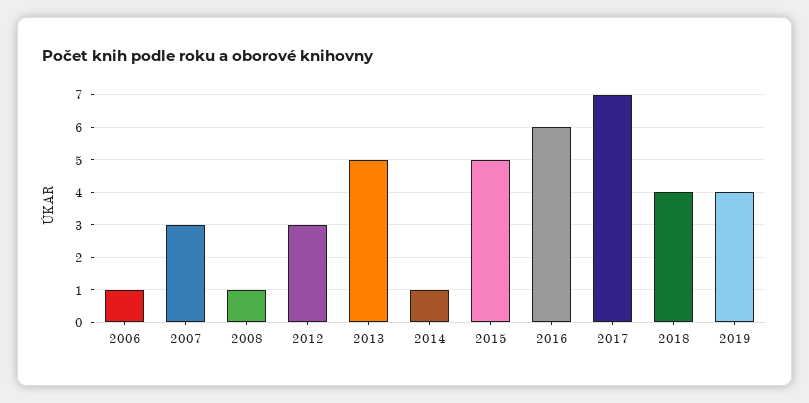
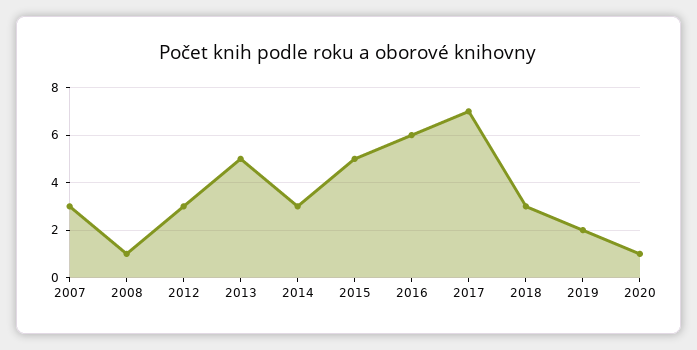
2006: 1 -> none
2014: 1 -> 3
2018: 4 -> 3
2019: 4 -> 2
2020: none -> 1

